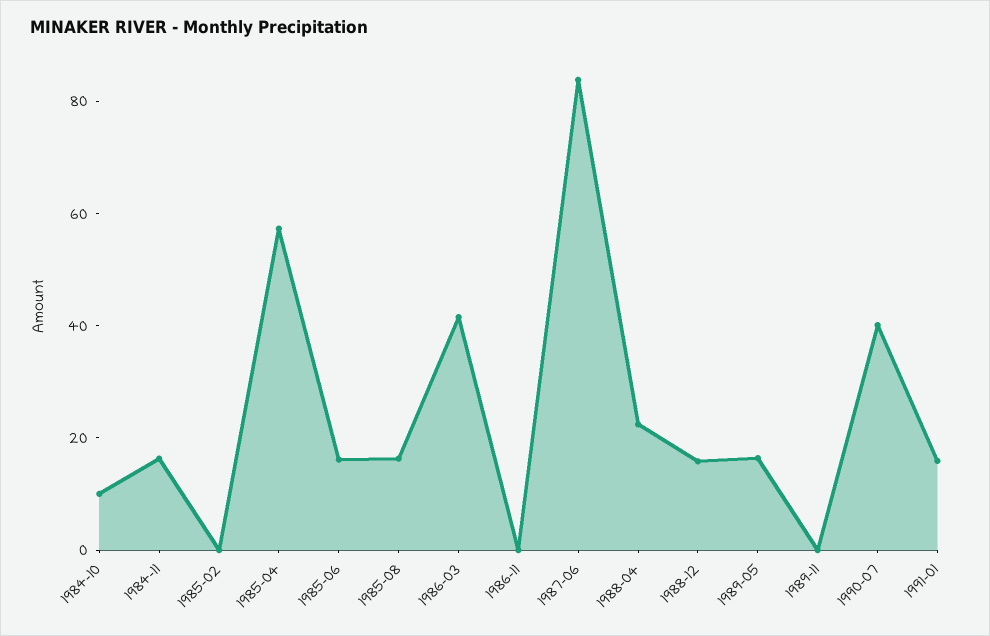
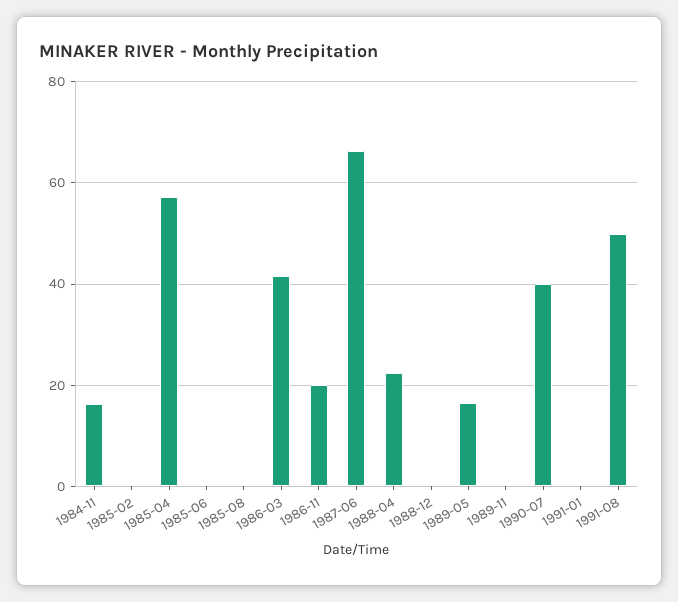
1984-10: 10 -> none
1985-06: 15 -> 0
1985-08: 15 -> 0
1986-11: 0 -> 20
1987-06: 85 -> 66
1988-12: 15 -> 0
1991-01: 15 -> 0
1991-08: none -> 50

